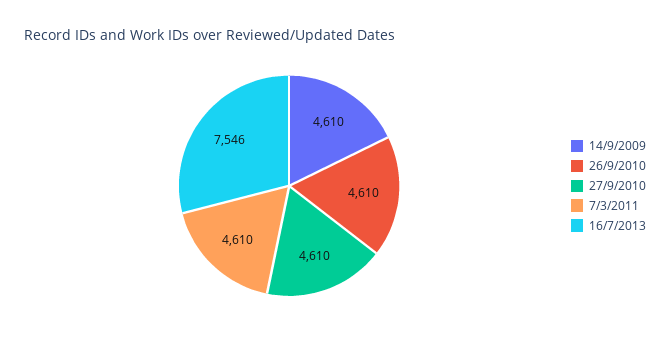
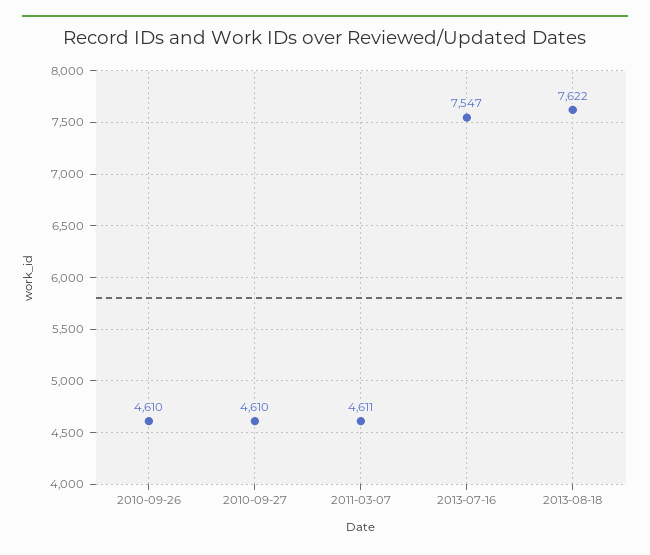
14/9/2009: 4610 -> none
7/3/2011: 4610 -> 4611
16/7/2013: 7546 -> 7547
2013-08-18: none -> 7622

